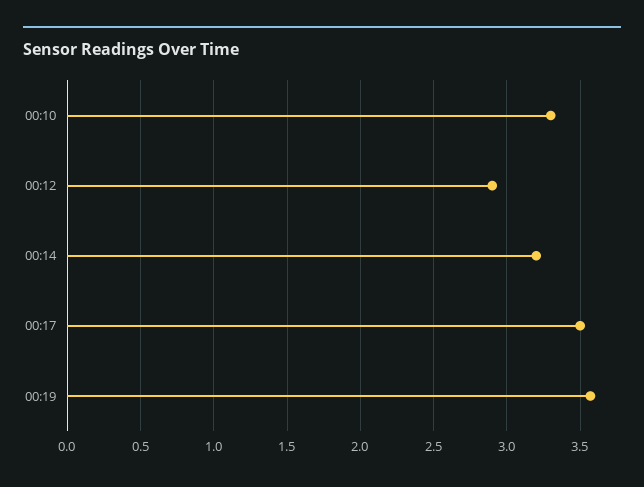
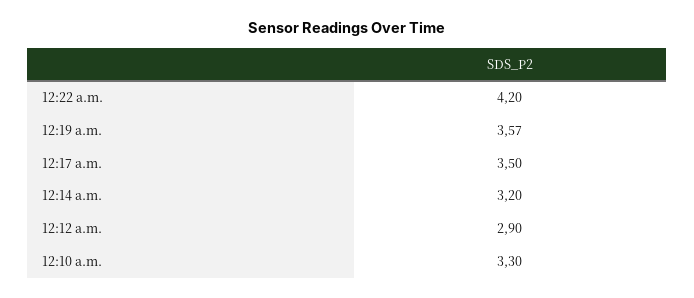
12:22 a.m.: none -> 4.2

